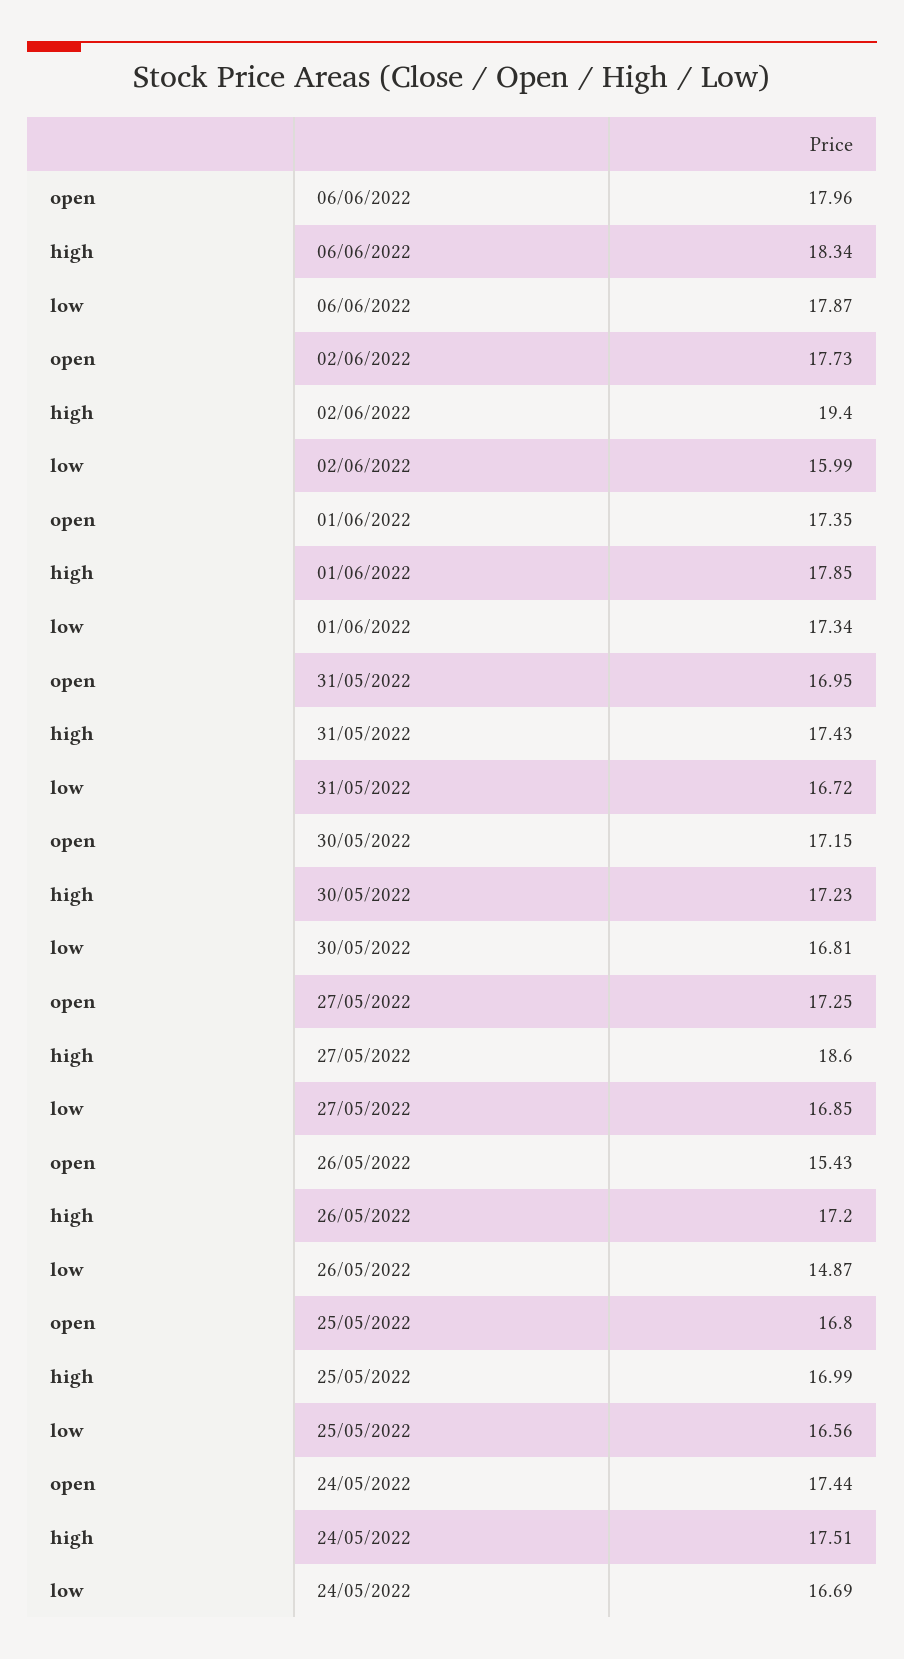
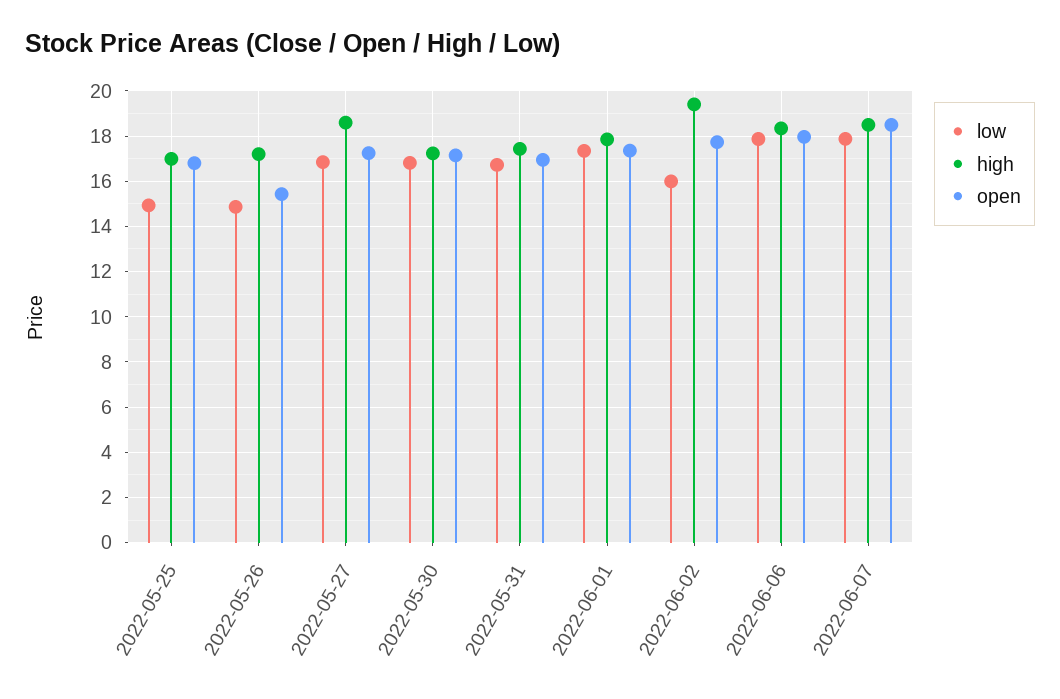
low, 25/05/2022: 16.56 -> 15
open, 24/05/2022: 17.44 -> none
high, 24/05/2022: 17.51 -> none
low, 24/05/2022: 16.69 -> none
low, 2022-06-07: none -> 18
high, 2022-06-07: none -> 18.5
open, 2022-06-07: none -> 18.5

